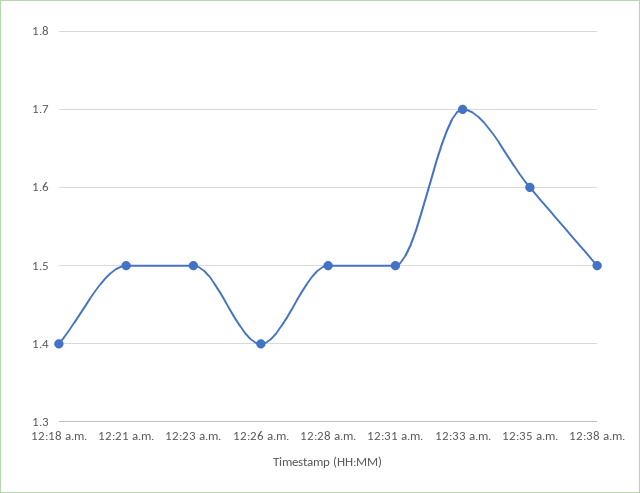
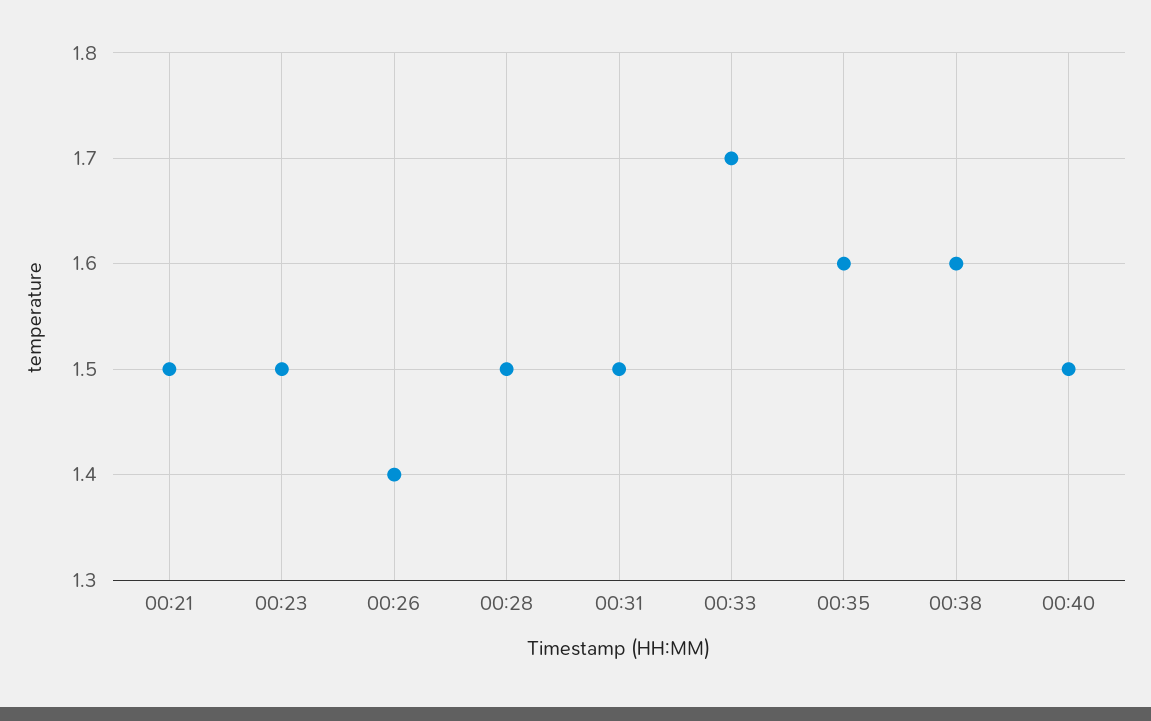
12:18 a.m.: 1.4 -> none
12:38 a.m.: 1.5 -> 1.6
00:40: none -> 1.5

